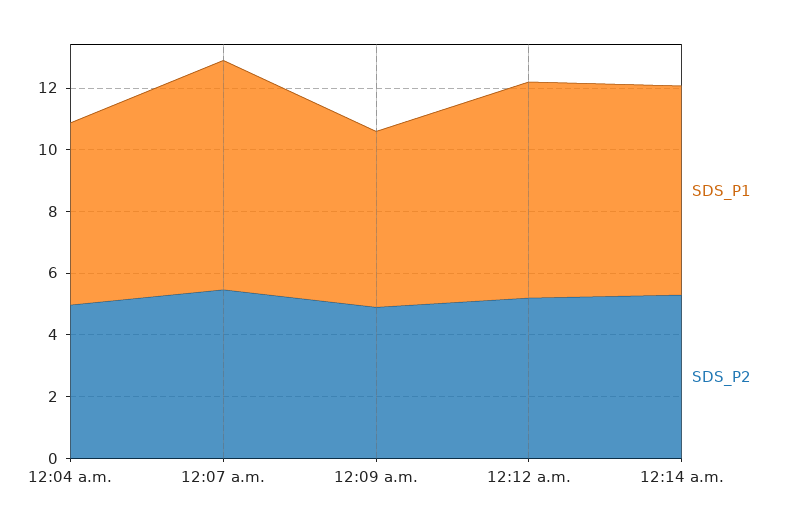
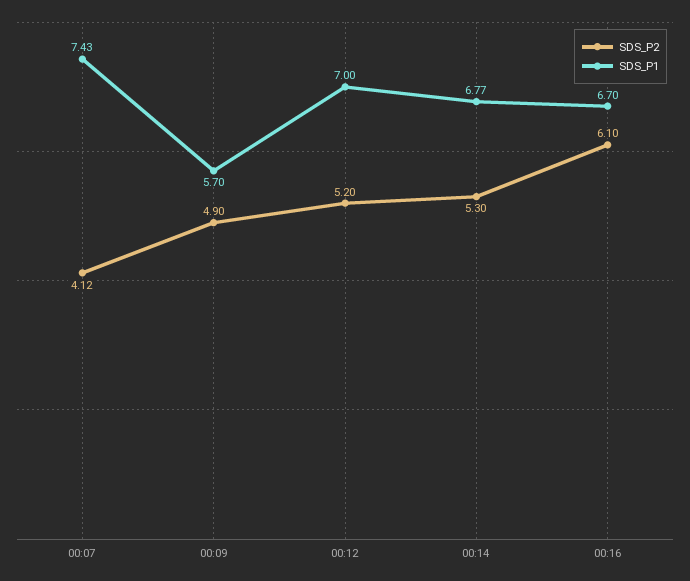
SDS_P1, 12:04 a.m.: 6 -> none
SDS_P2, 12:04 a.m.: 5 -> none
SDS_P2, 12:07 a.m.: 5.5 -> 4.12
SDS_P2, 00:16: none -> 6.1
SDS_P1, 00:16: none -> 6.7

